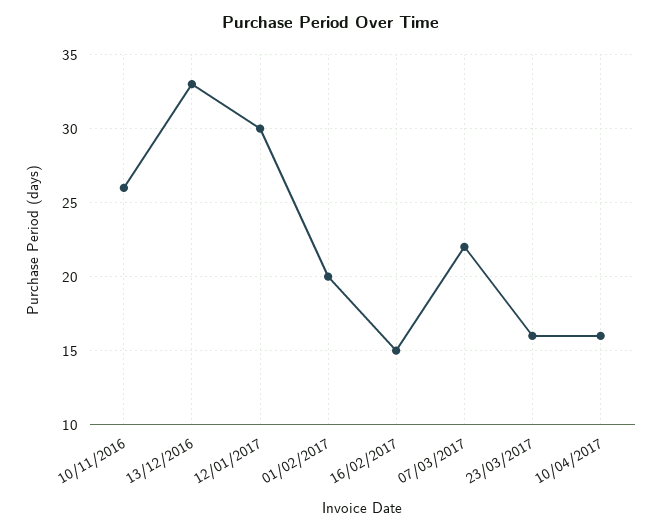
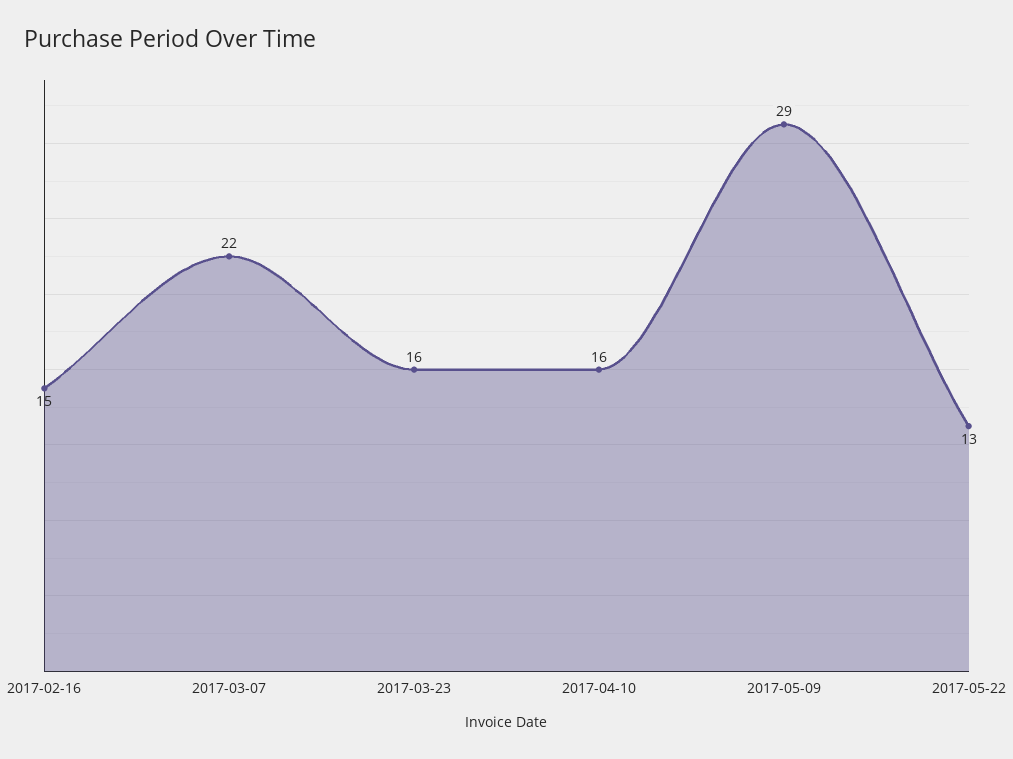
10/11/2016: 26 -> none
13/12/2016: 33 -> none
12/01/2017: 30 -> none
01/02/2017: 20 -> none
2017-05-09: none -> 29
2017-05-22: none -> 13

